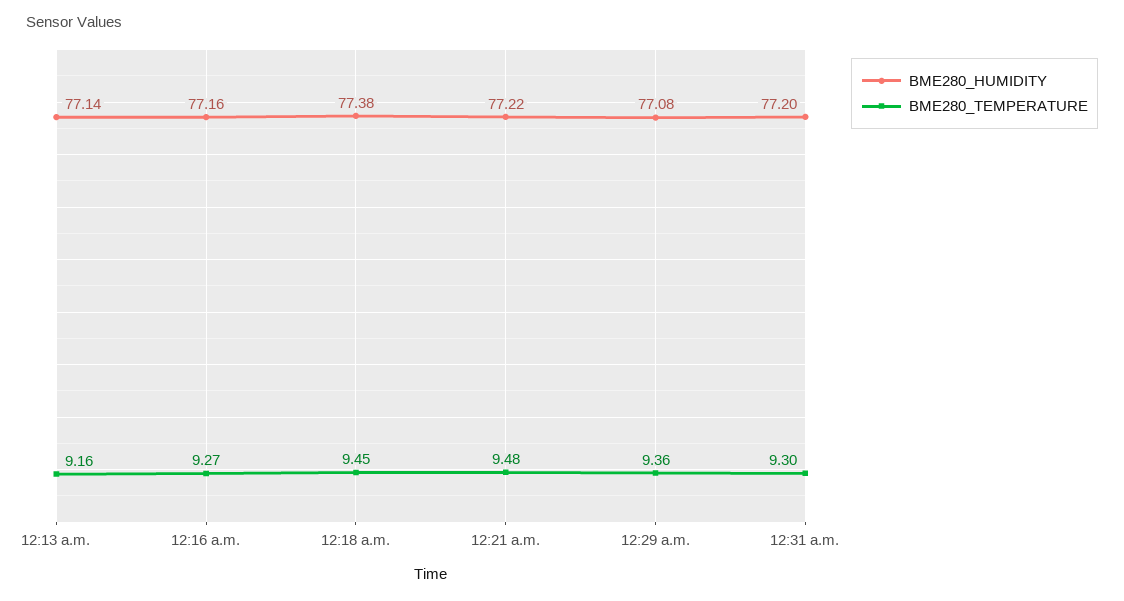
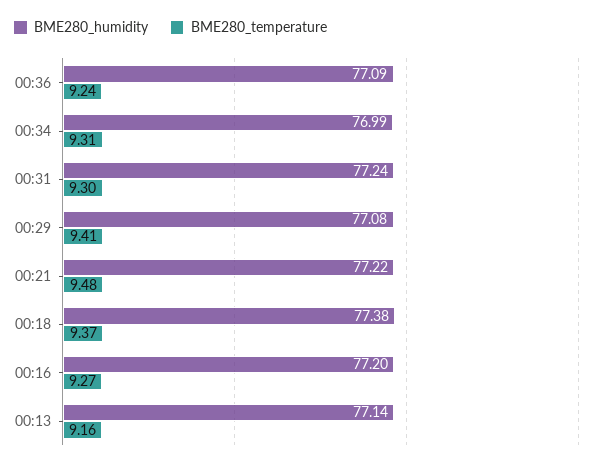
BME280_HUMIDITY, 12:16 a.m.: 77.16 -> 77.2
BME280_TEMPERATURE, 12:18 a.m.: 9.45 -> 9.37
BME280_TEMPERATURE, 12:29 a.m.: 9.36 -> 9.41
BME280_HUMIDITY, 12:31 a.m.: 77.2 -> 77.24
BME280_HUMIDITY, 00:36: none -> 77.09
BME280_TEMPERATURE, 00:36: none -> 9.24
BME280_HUMIDITY, 00:34: none -> 76.99
BME280_TEMPERATURE, 00:34: none -> 9.31

